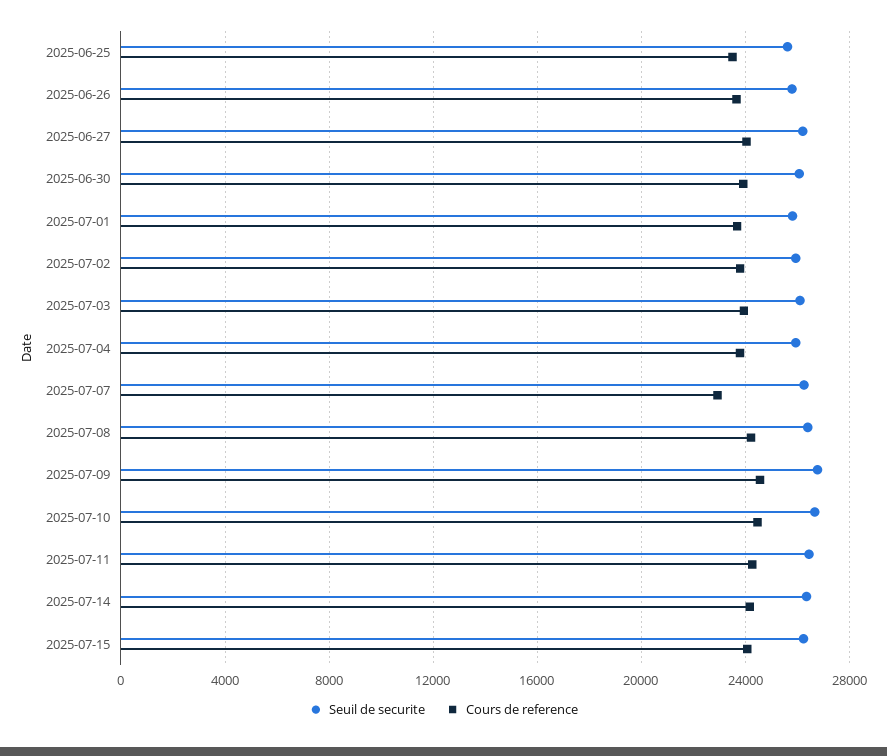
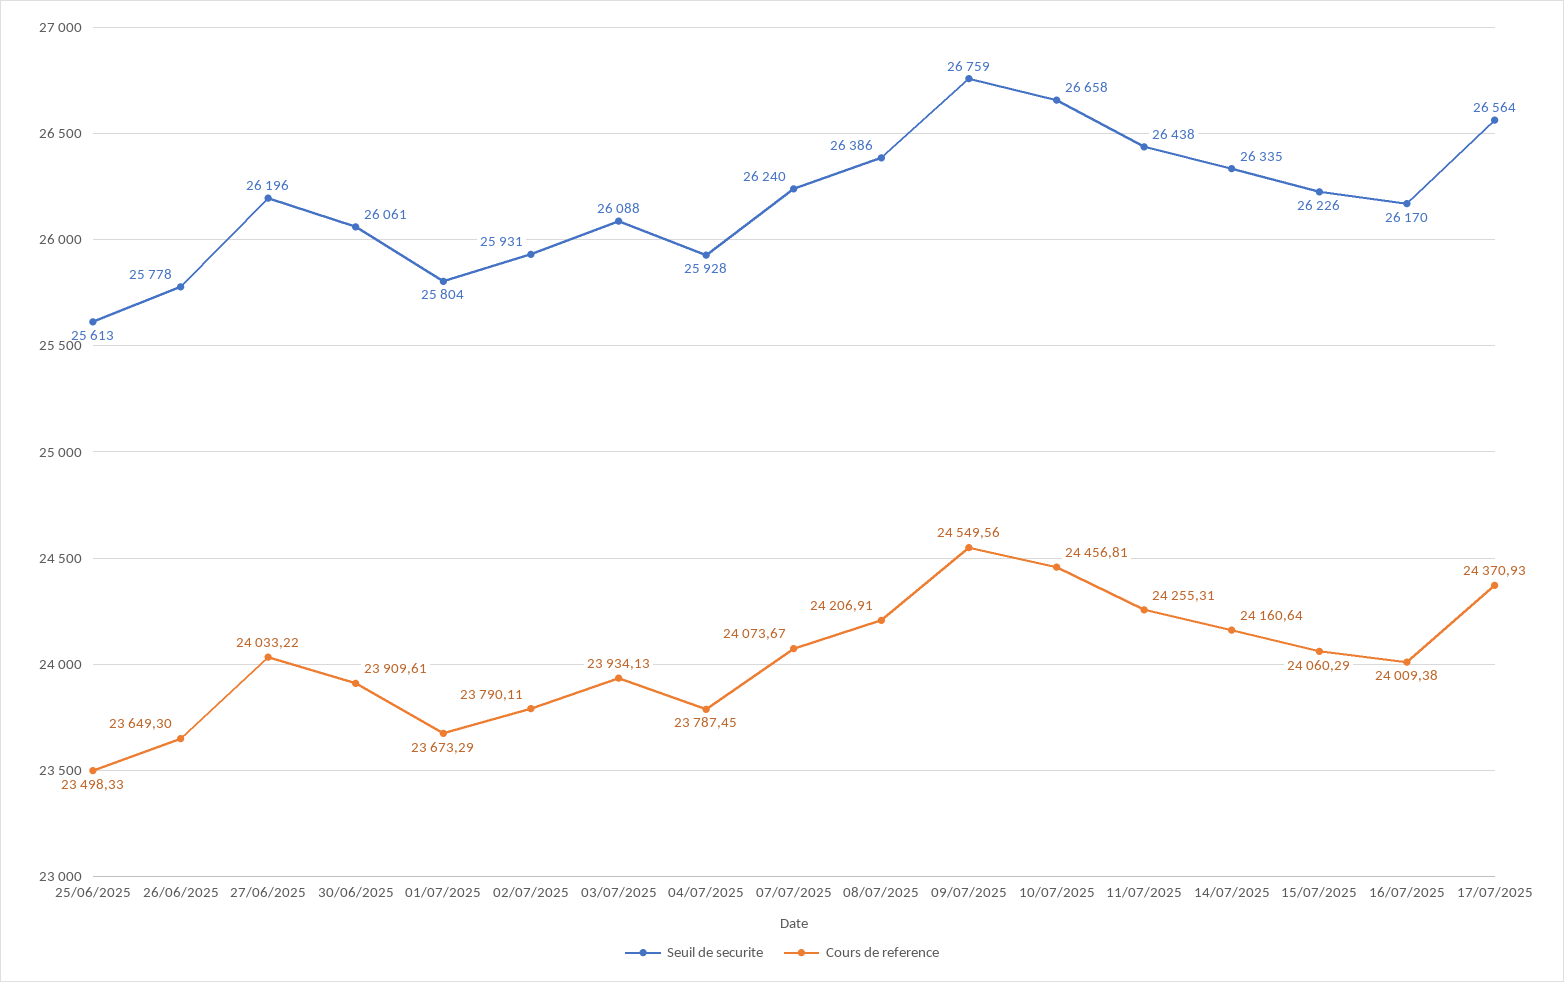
Cours de reference, 2025-07-07: 23000 -> 24073.67
Seuil de securite, 16/07/2025: none -> 26170
Cours de reference, 16/07/2025: none -> 24009.38
Seuil de securite, 17/07/2025: none -> 26564
Cours de reference, 17/07/2025: none -> 24370.93

